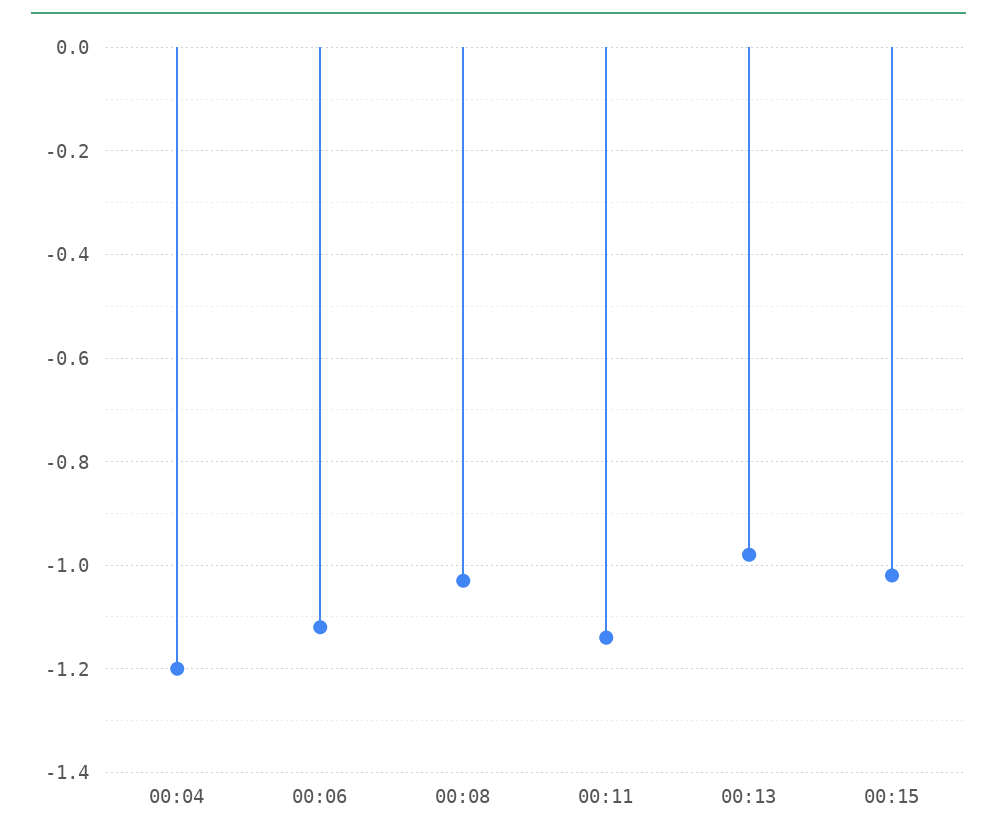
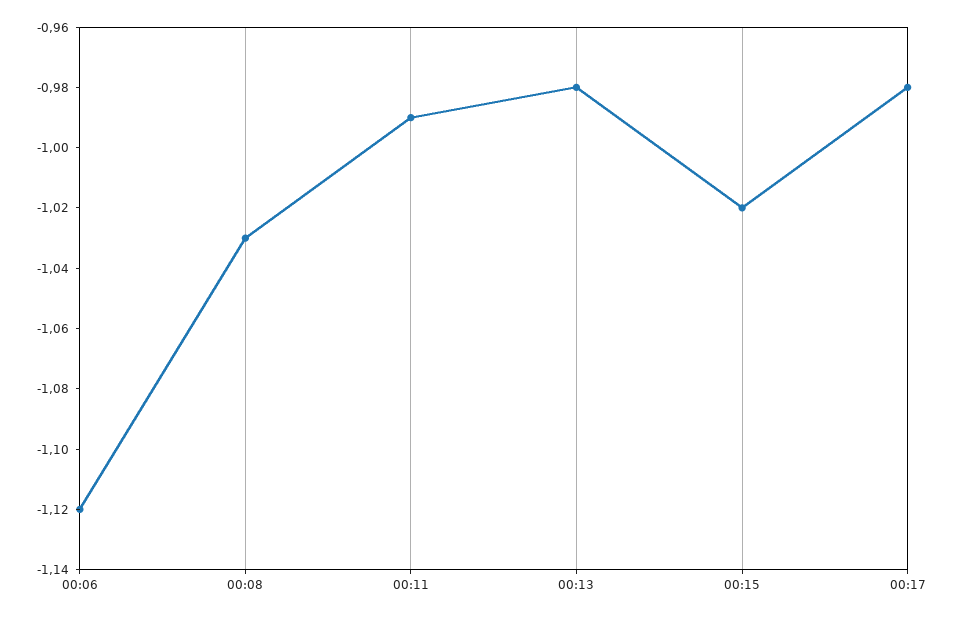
00:04: -1.2 -> none
00:11: -1.15 -> -0.99
00:17: none -> -0.98

